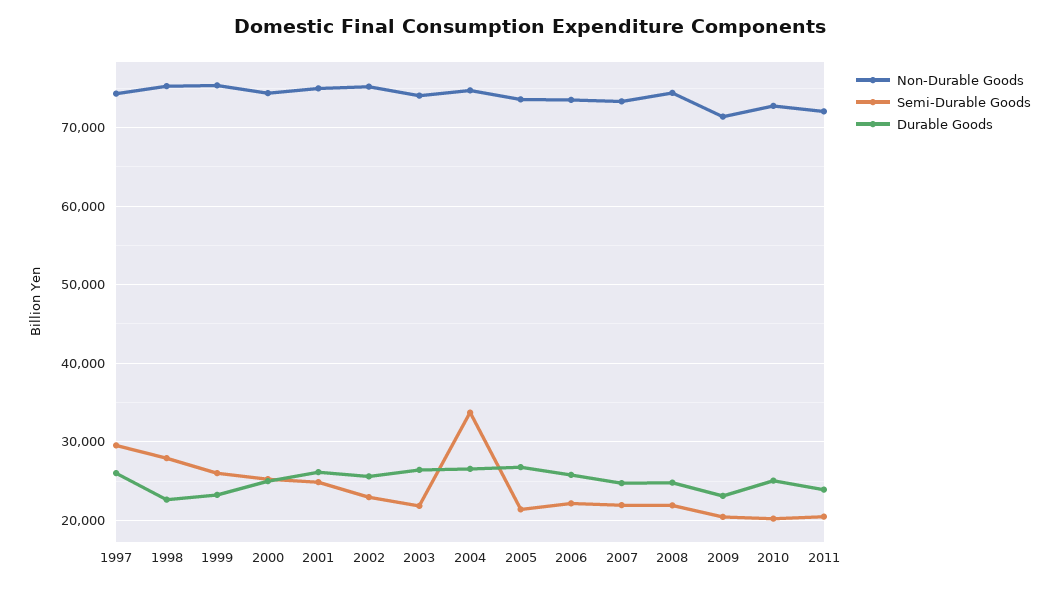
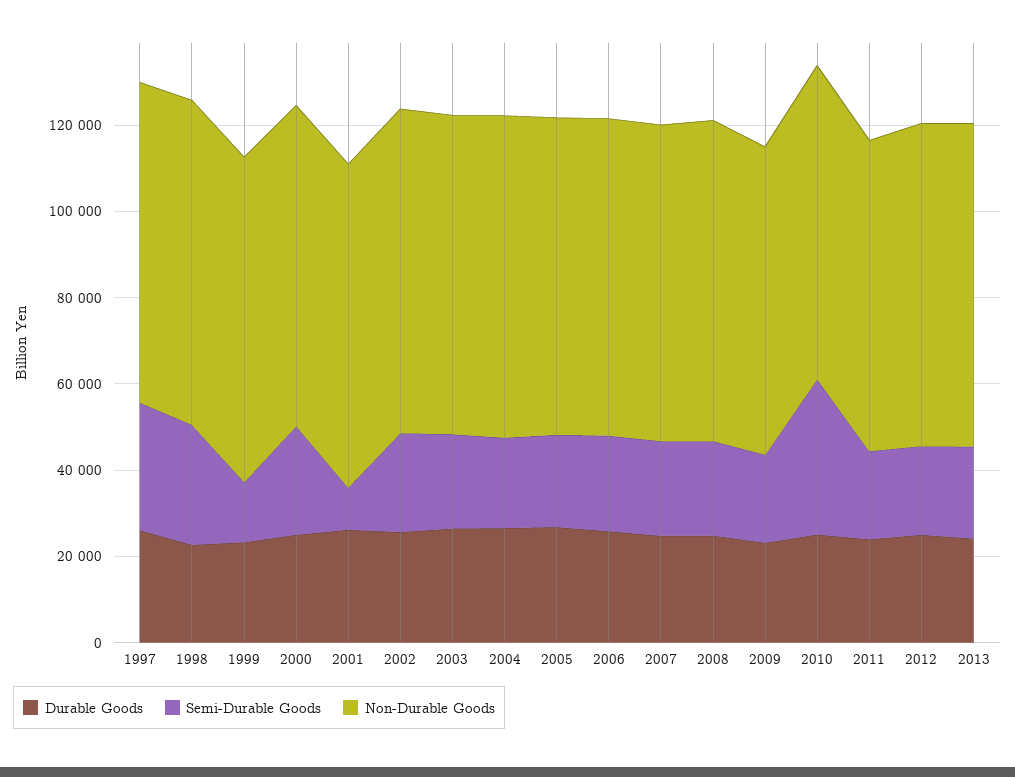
Semi-Durable Goods, 1999: 26000 -> 15000
Semi-Durable Goods, 2001: 25000 -> 10000
Semi-Durable Goods, 2004: 34000 -> 20000
Semi-Durable Goods, 2010: 20000 -> 35000
Durable Goods, 2012: none -> 25000
Semi-Durable Goods, 2012: none -> 20000
Non-Durable Goods, 2012: none -> 75000
Durable Goods, 2013: none -> 25000
Semi-Durable Goods, 2013: none -> 20000
Non-Durable Goods, 2013: none -> 75000

